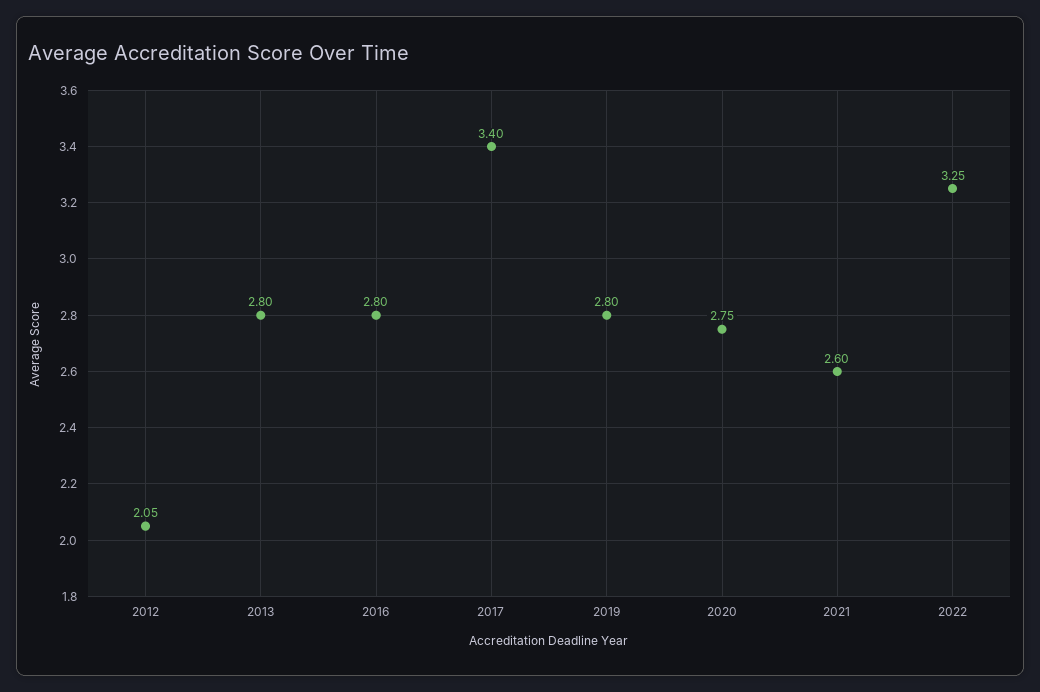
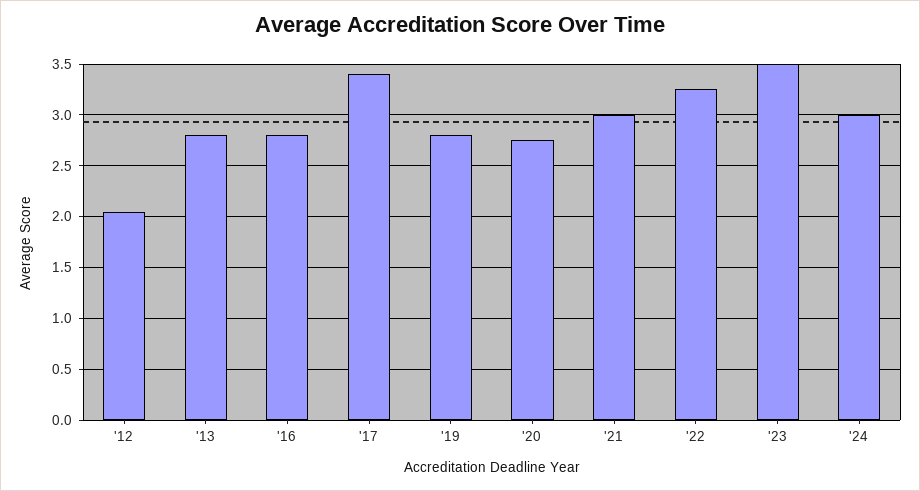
2021: 2.6 -> 3
'23: none -> 3.5
'24: none -> 3

